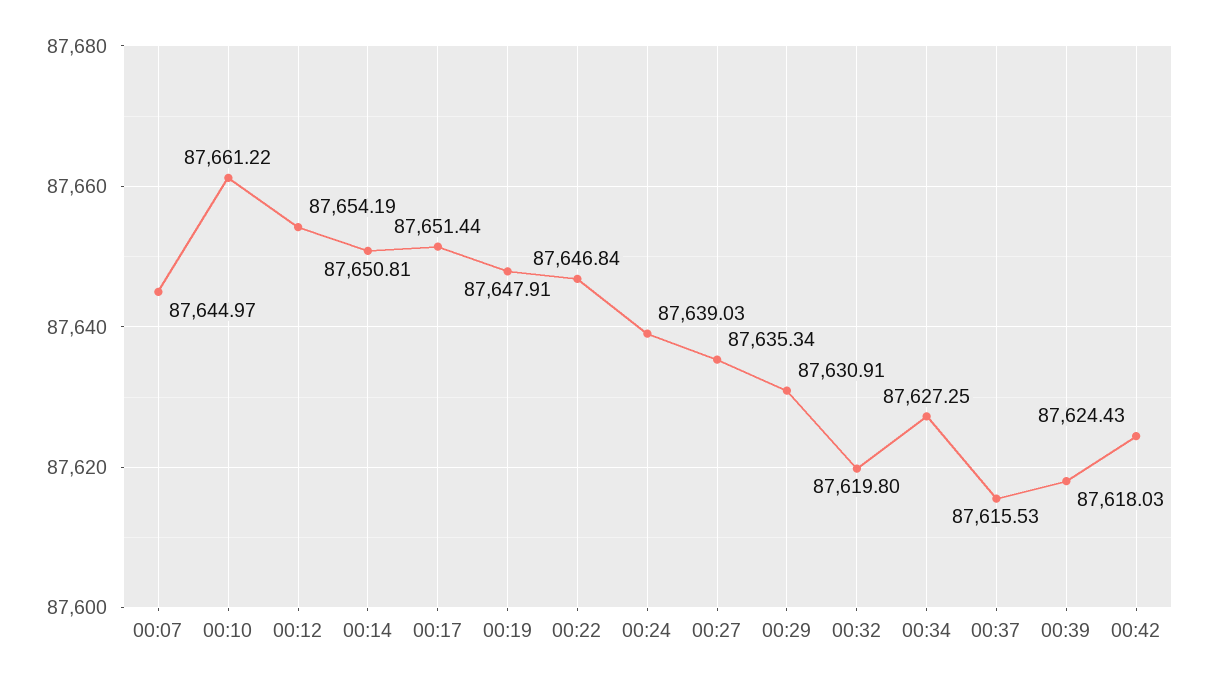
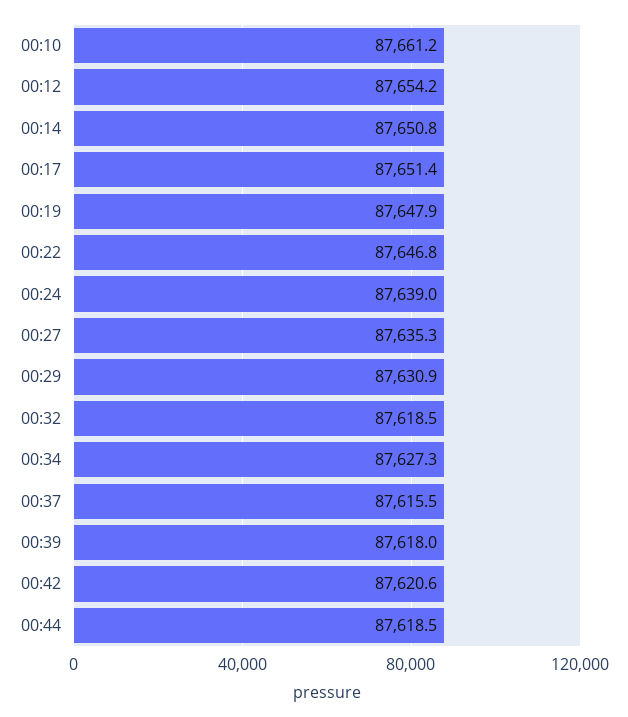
00:07: 87644.97 -> none
00:32: 87619.8 -> 87618.5
00:42: 87624.43 -> 87620.6
00:44: none -> 87618.5

